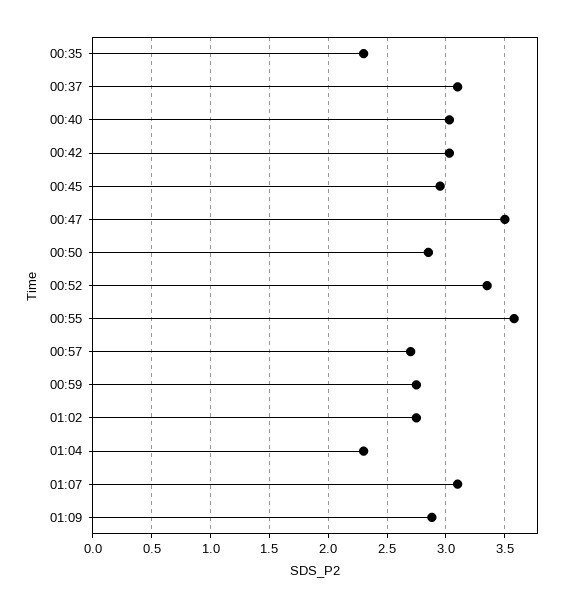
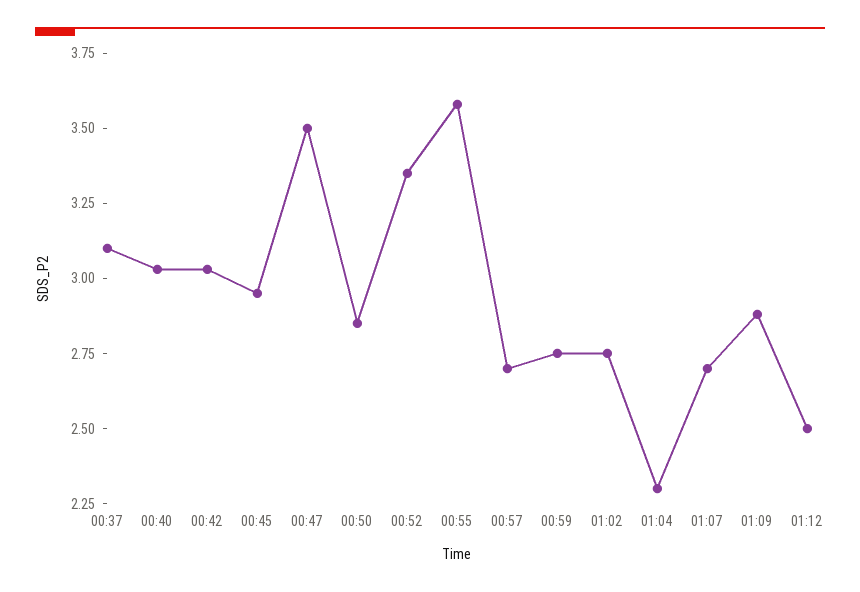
00:35: 2.3 -> none
01:07: 3.1 -> 2.7
01:12: none -> 2.5

